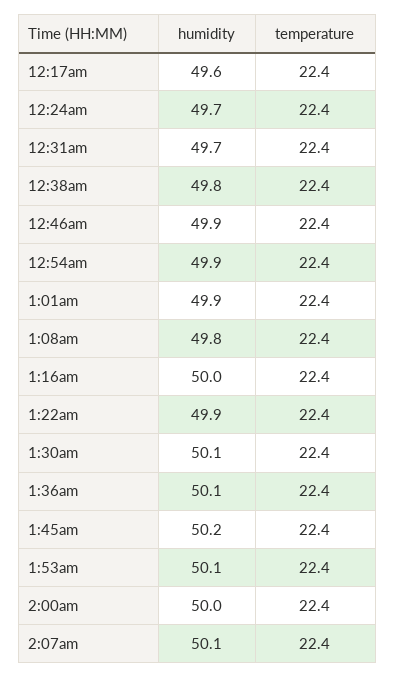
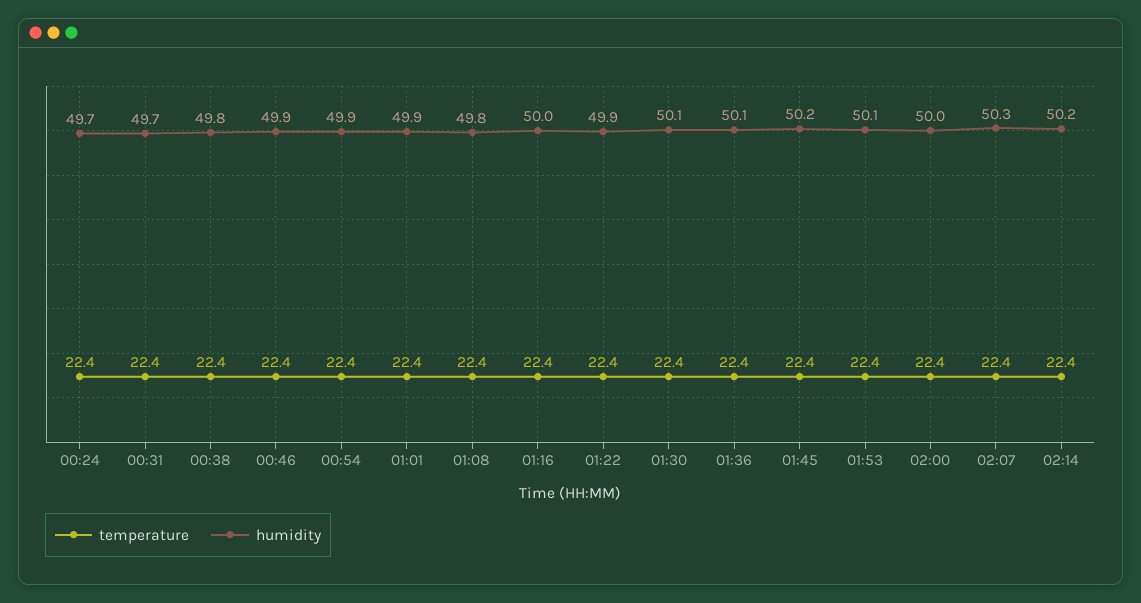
humidity, 12:17am: 49.6 -> none
temperature, 12:17am: 22.4 -> none
humidity, 2:07am: 50.1 -> 50.3
temperature, 02:14: none -> 22.4
humidity, 02:14: none -> 50.2

